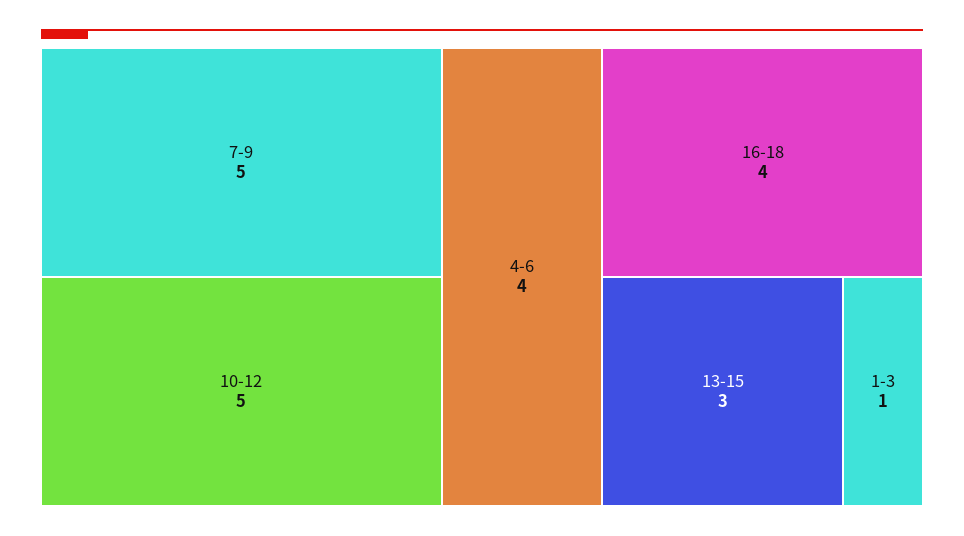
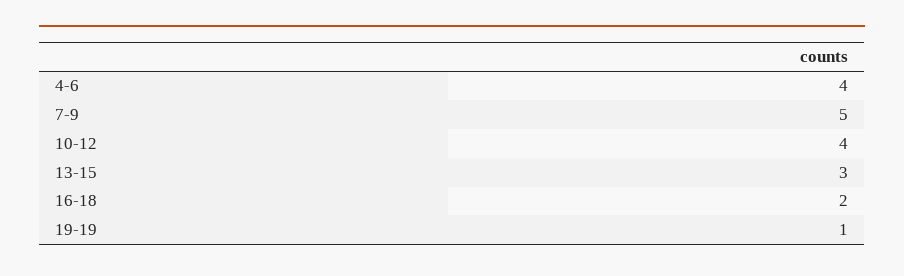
10-12: 5 -> 4
16-18: 4 -> 2
1-3: 1 -> none
19-19: none -> 1

